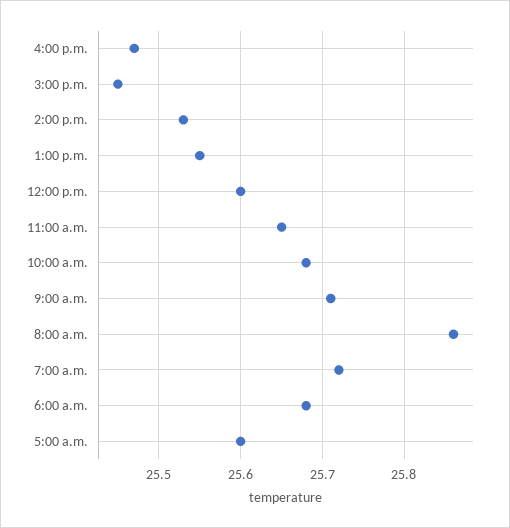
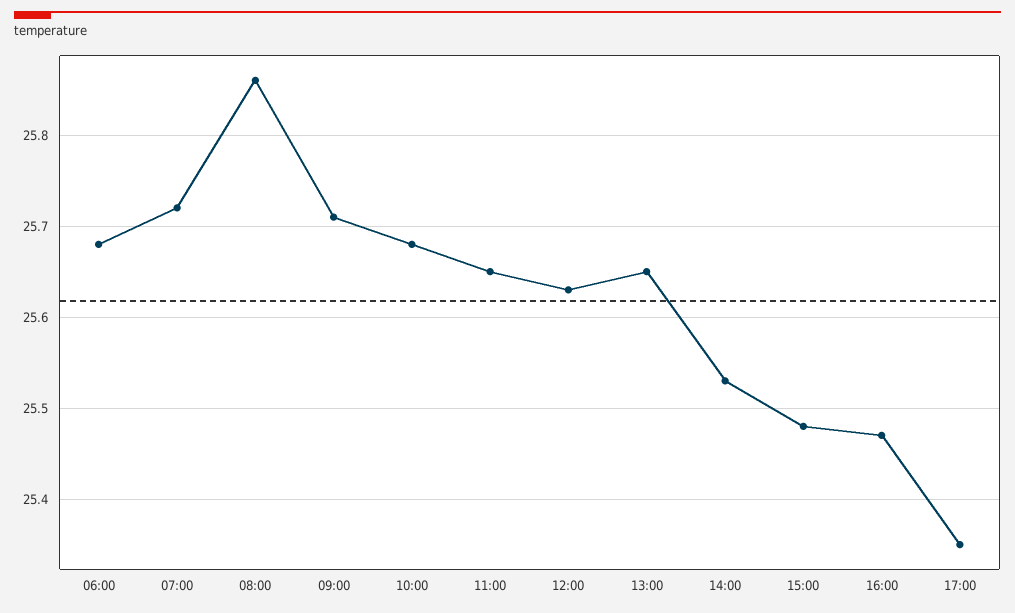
3:00 p.m.: 25.45 -> 25.48
1:00 p.m.: 25.55 -> 25.65
12:00 p.m.: 25.6 -> 25.63
5:00 a.m.: 25.6 -> none
17:00: none -> 25.35

